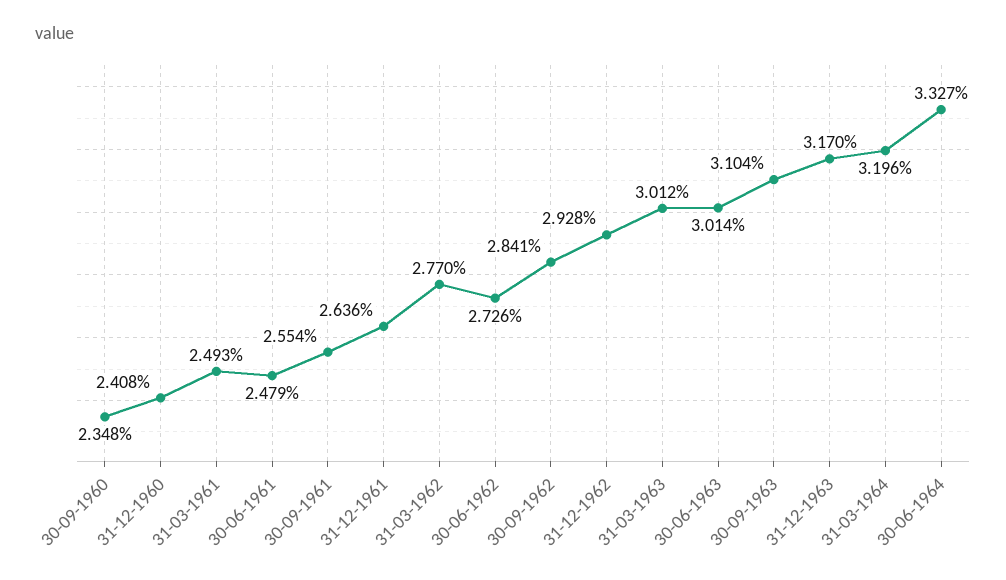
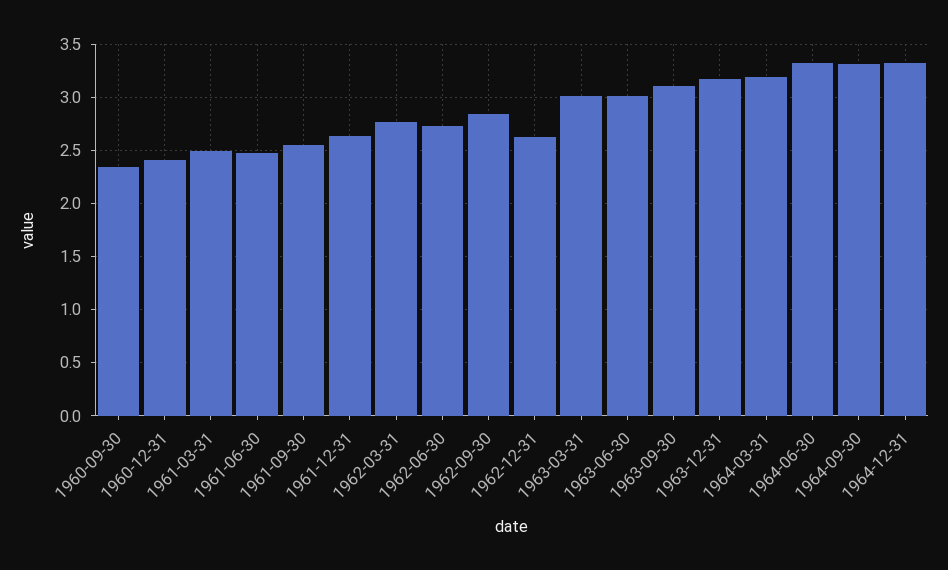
31-12-1962: 2.928 -> 2.6
1964-09-30: none -> 3.3
1964-12-31: none -> 3.3

